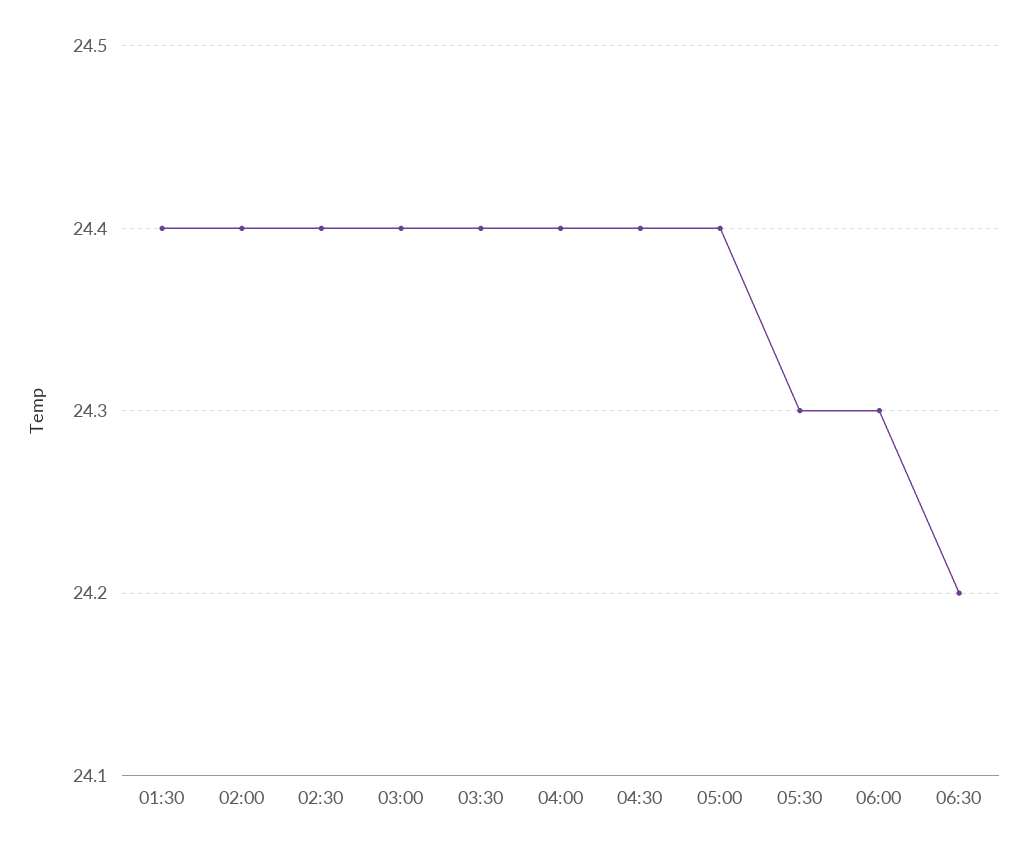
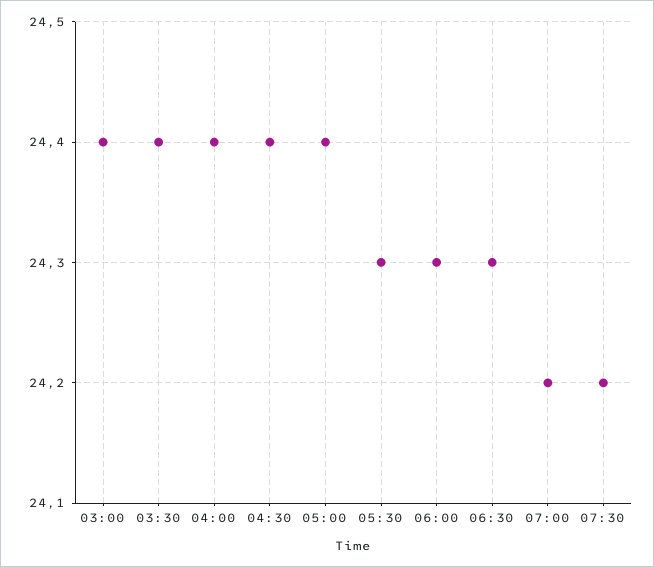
01:30: 24.4 -> none
02:00: 24.4 -> none
02:30: 24.4 -> none
06:30: 24.2 -> 24.3
07:00: none -> 24.2
07:30: none -> 24.2

